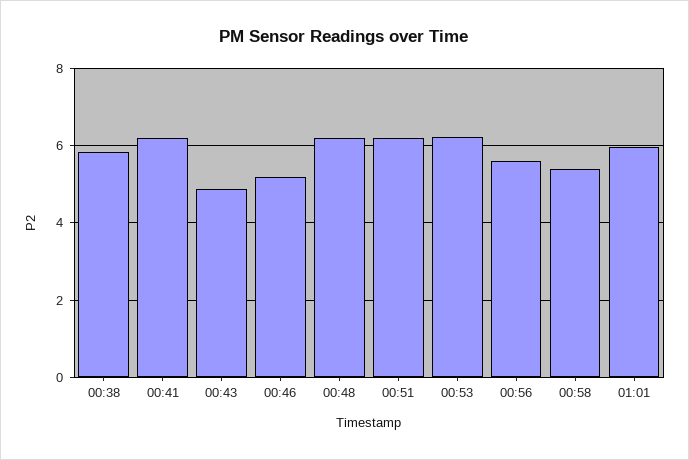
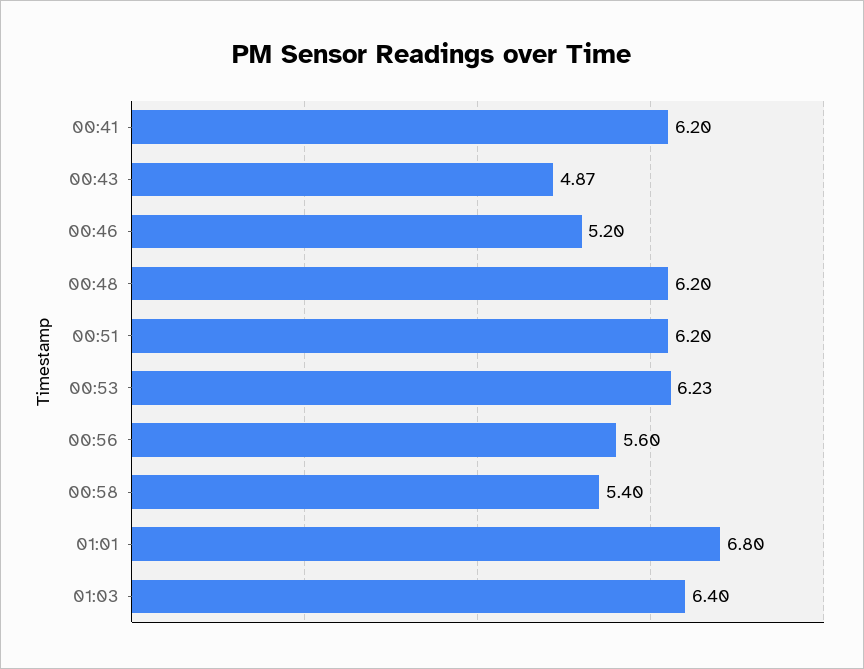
00:38: 5.8 -> none
01:01: 6 -> 6.8
01:03: none -> 6.4

